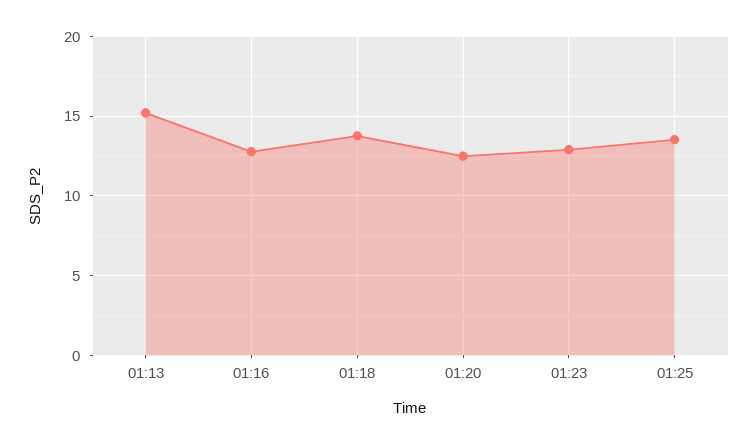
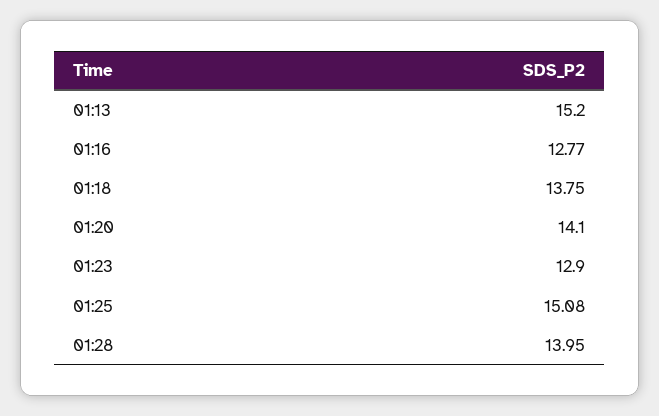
01:20: 12.5 -> 14.1
01:25: 13.5 -> 15.08
01:28: none -> 13.95

